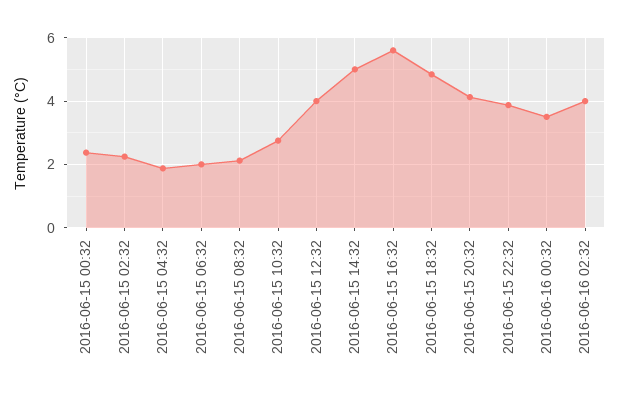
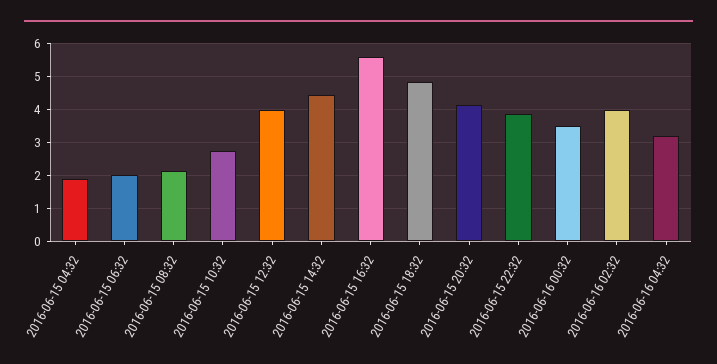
2016-06-15 00:32: 2.4 -> none
2016-06-15 02:32: 2.2 -> none
2016-06-15 14:32: 5 -> 4.4
2016-06-16 04:32: none -> 3.2

